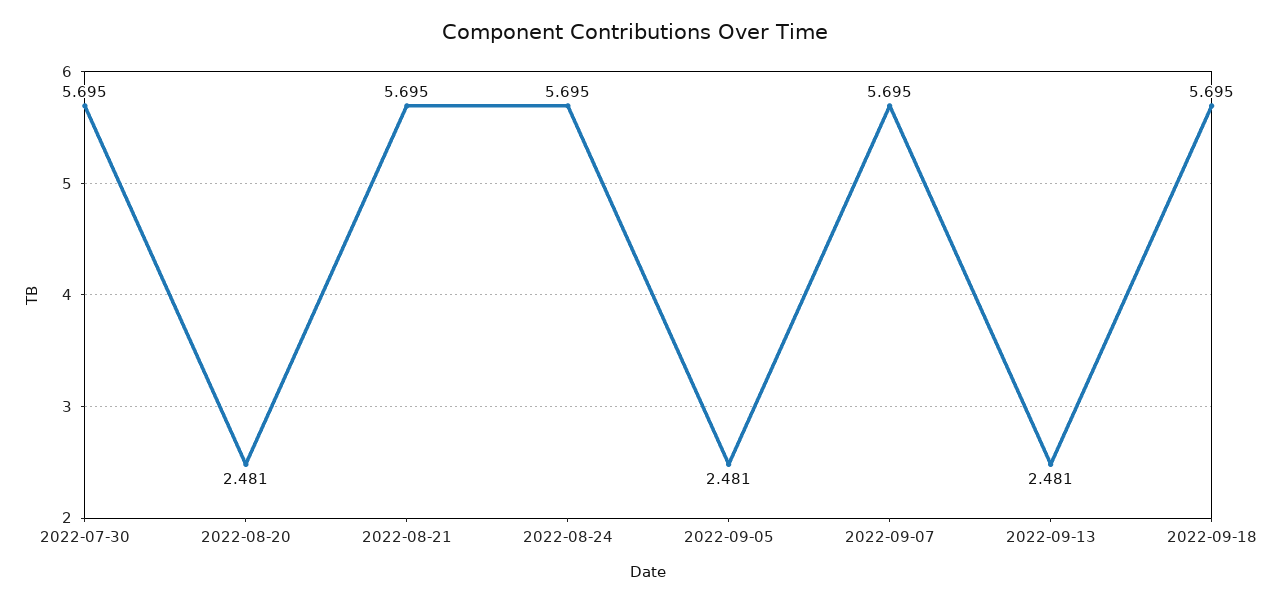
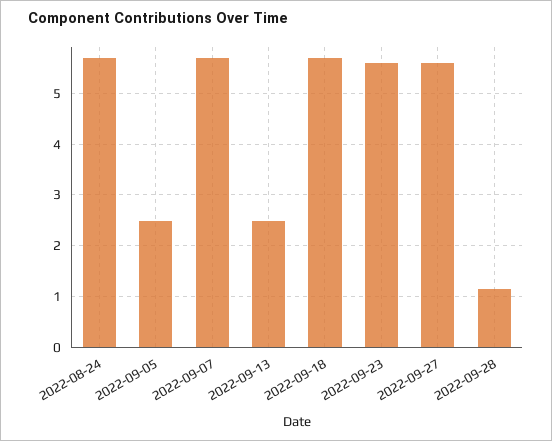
2022-07-30: 5.695 -> none
2022-08-20: 2.481 -> none
2022-08-21: 5.695 -> none
2022-09-23: none -> 5.6
2022-09-27: none -> 5.6
2022-09-28: none -> 1.2

